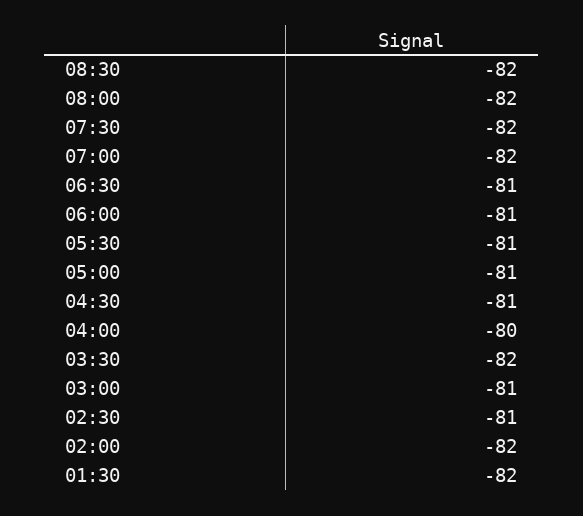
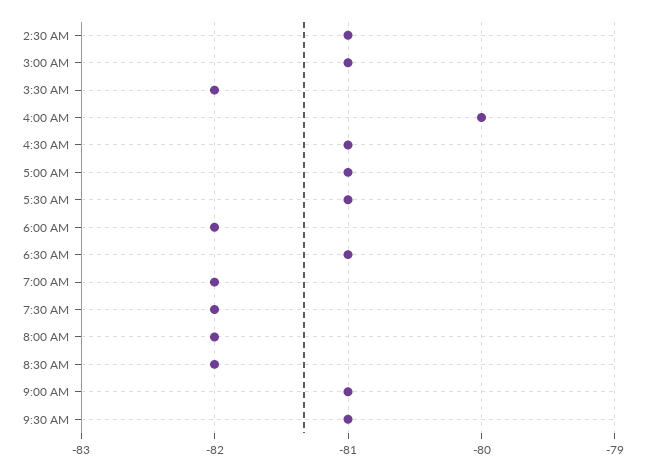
06:00: -81 -> -82
02:00: -82 -> none
01:30: -82 -> none
9:00 AM: none -> -81
9:30 AM: none -> -81

